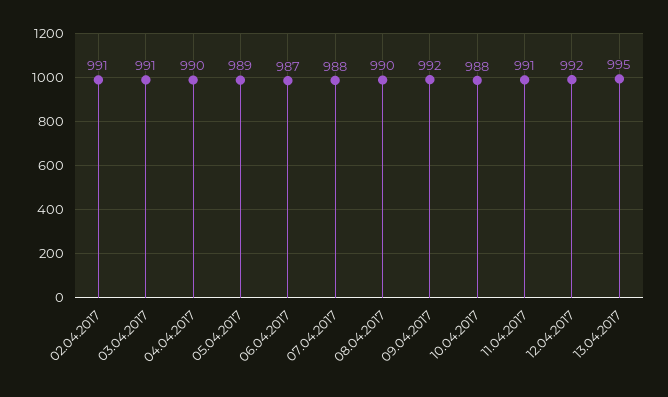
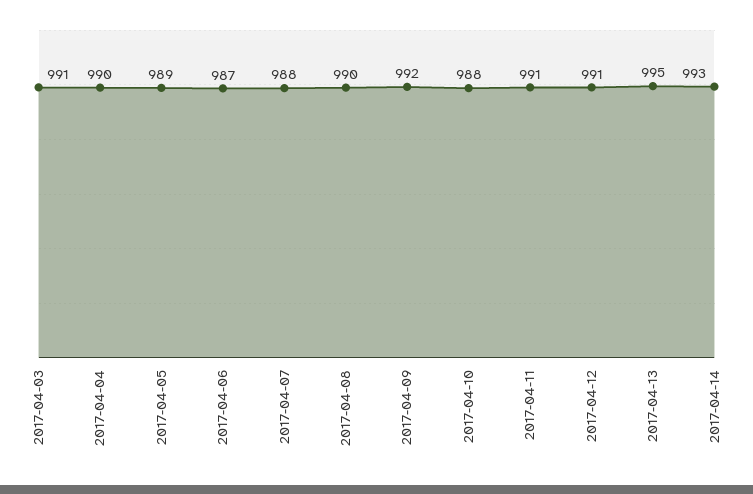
02.04.2017: 991 -> none
12.04.2017: 992 -> 991
2017-04-14: none -> 993

